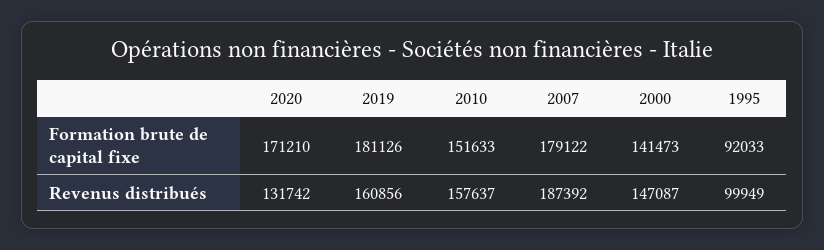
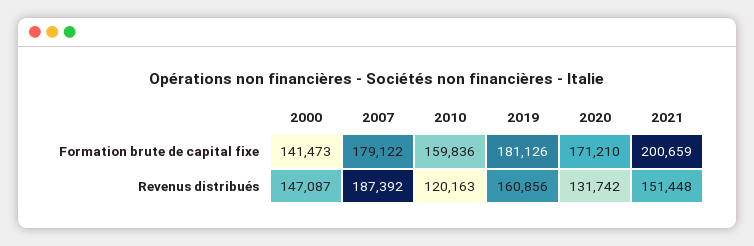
2010, Formation brute de capital fixe: 151633 -> 159836
1995, Formation brute de capital fixe: 92033 -> none
2010, Revenus distribués: 157637 -> 120163
1995, Revenus distribués: 99949 -> none
2021, Formation brute de capital fixe: none -> 200659
2021, Revenus distribués: none -> 151448

